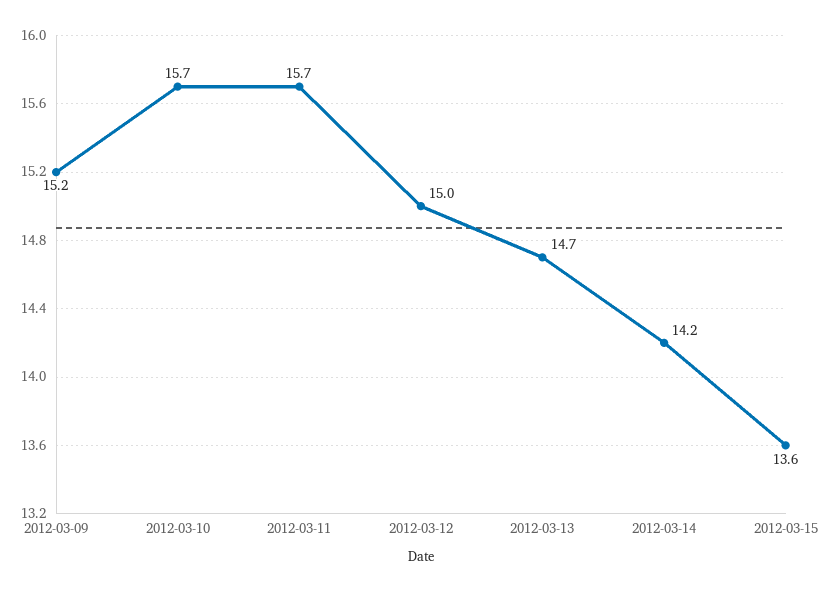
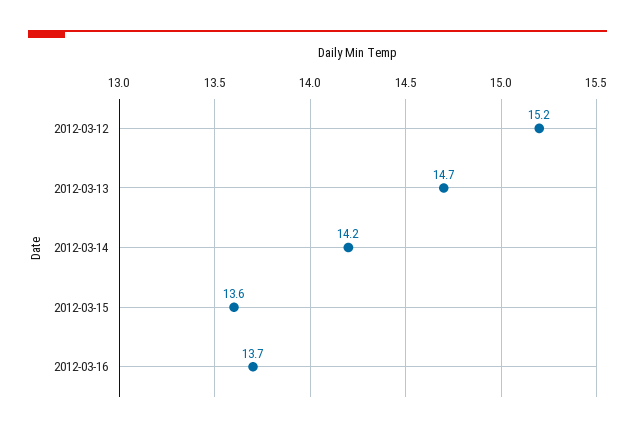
2012-03-09: 15.2 -> none
2012-03-10: 15.7 -> none
2012-03-11: 15.7 -> none
2012-03-12: 15 -> 15.2
2012-03-16: none -> 13.7

